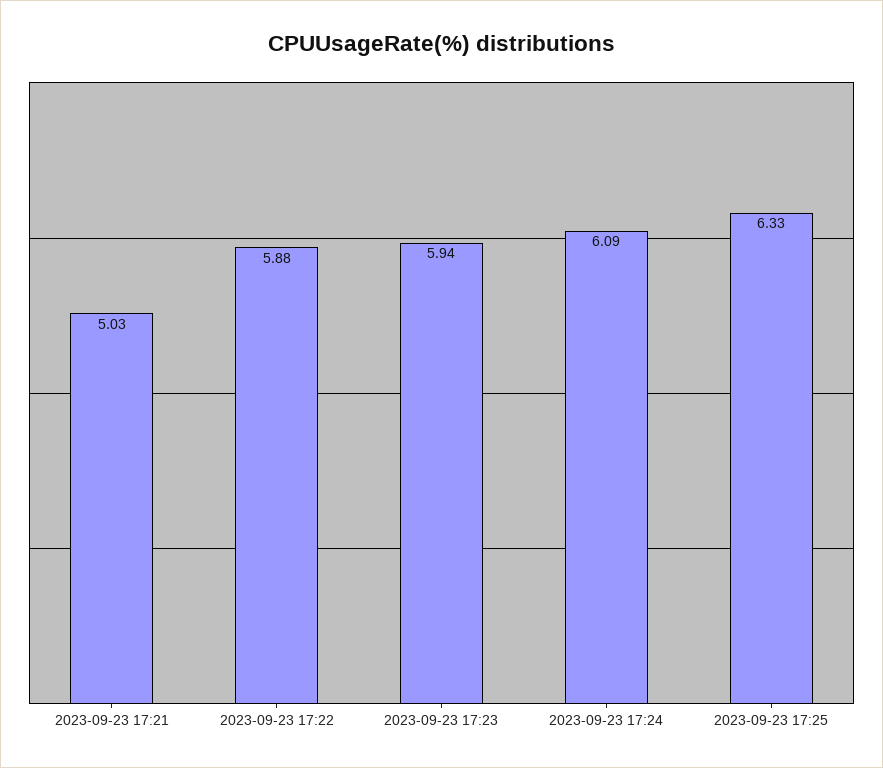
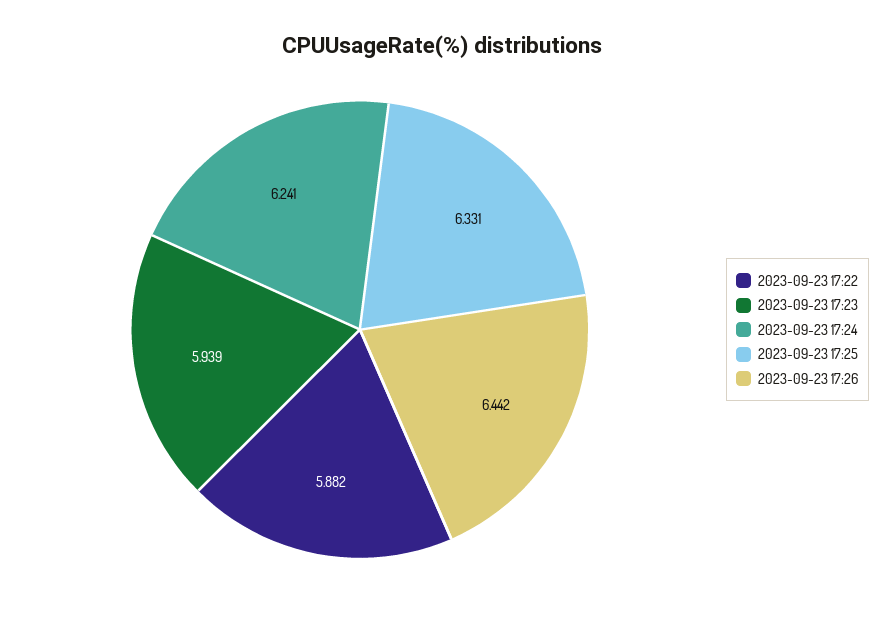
2023-09-23 17:21: 5.03 -> none
2023-09-23 17:24: 6.09 -> 6.241
2023-09-23 17:26: none -> 6.442

